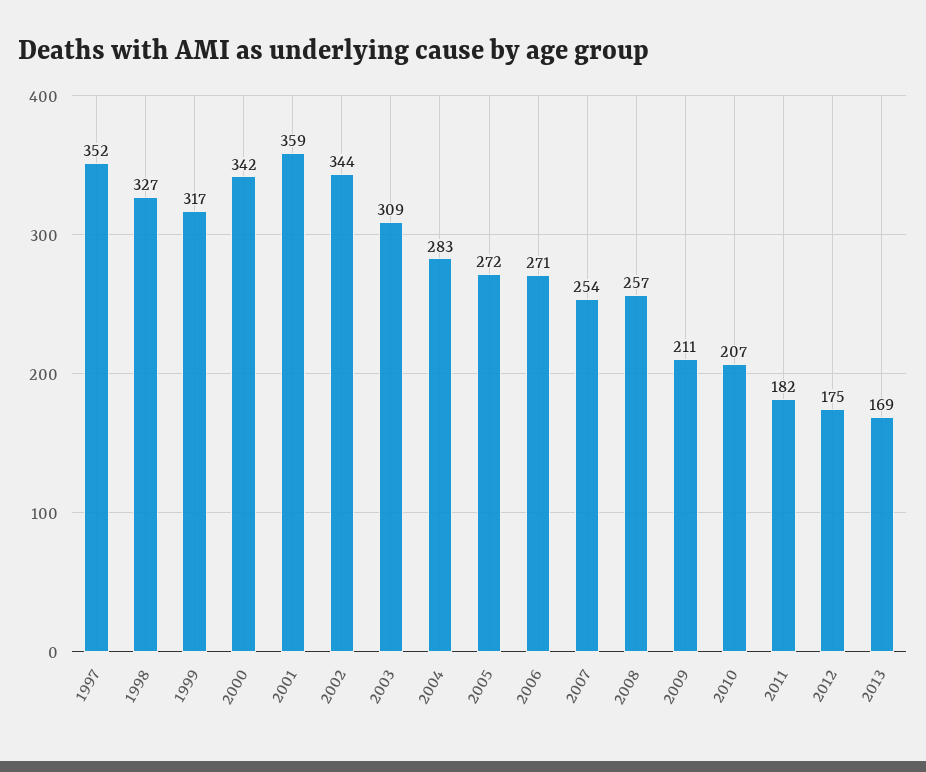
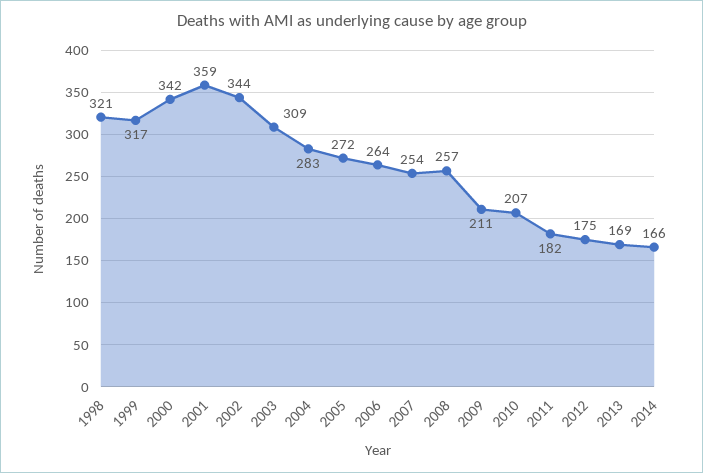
1997: 352 -> none
1998: 327 -> 321
2006: 271 -> 264
2014: none -> 166

